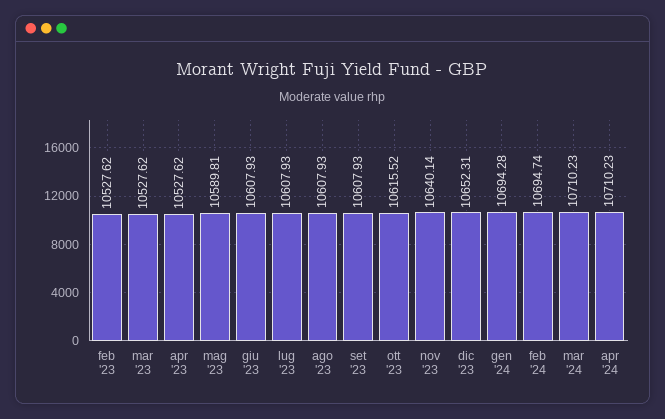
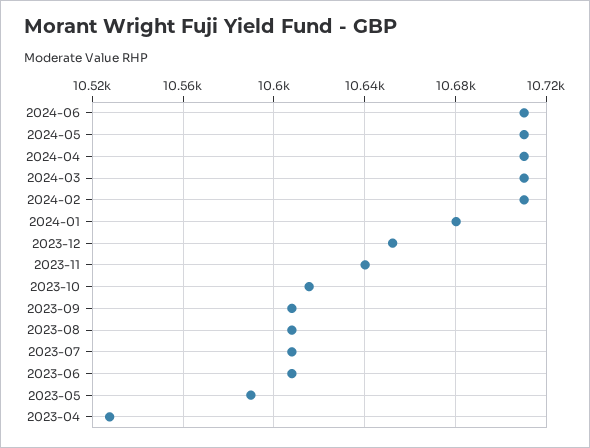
feb '23: 10527.62 -> none
mar '23: 10527.62 -> none
gen '24: 10694.28 -> 10680
feb '24: 10694.74 -> 10710
2024-06: none -> 10710
2024-05: none -> 10710

